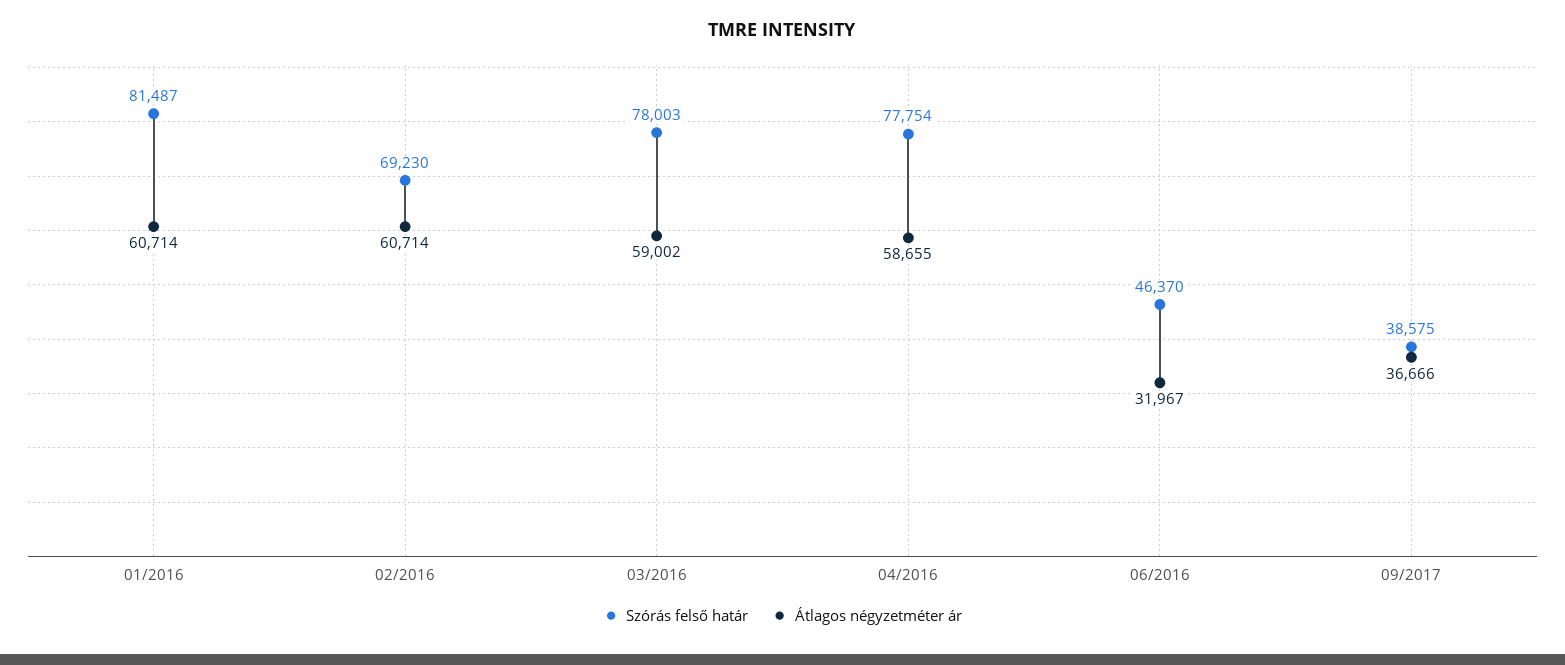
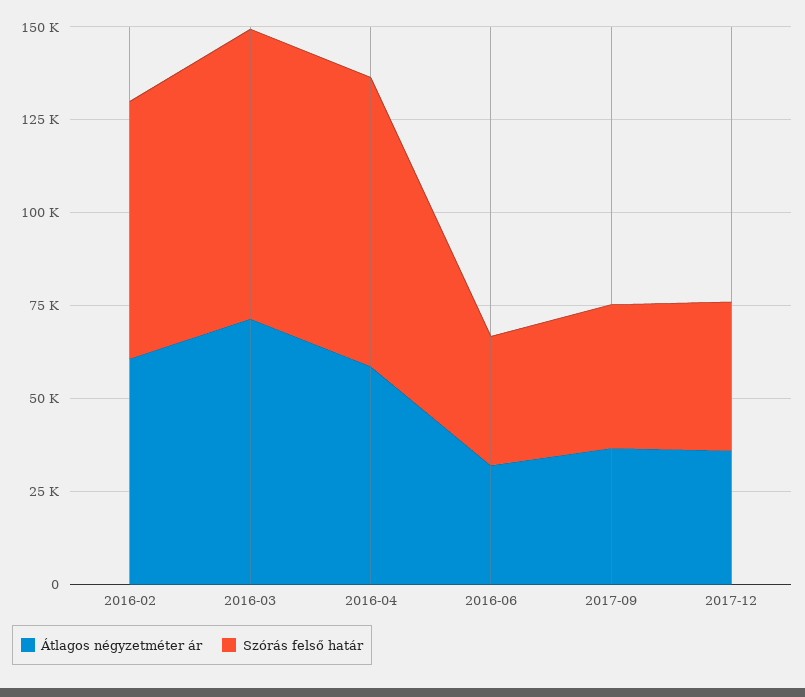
Szórás felső határ, 01/2016: 81487 -> none
Átlagos négyzetméter ár, 01/2016: 60714 -> none
Átlagos négyzetméter ár, 03/2016: 59002 -> 70000
Szórás felső határ, 06/2016: 46370 -> 35000
Átlagos négyzetméter ár, 2017-12: none -> 35000
Szórás felső határ, 2017-12: none -> 40000

